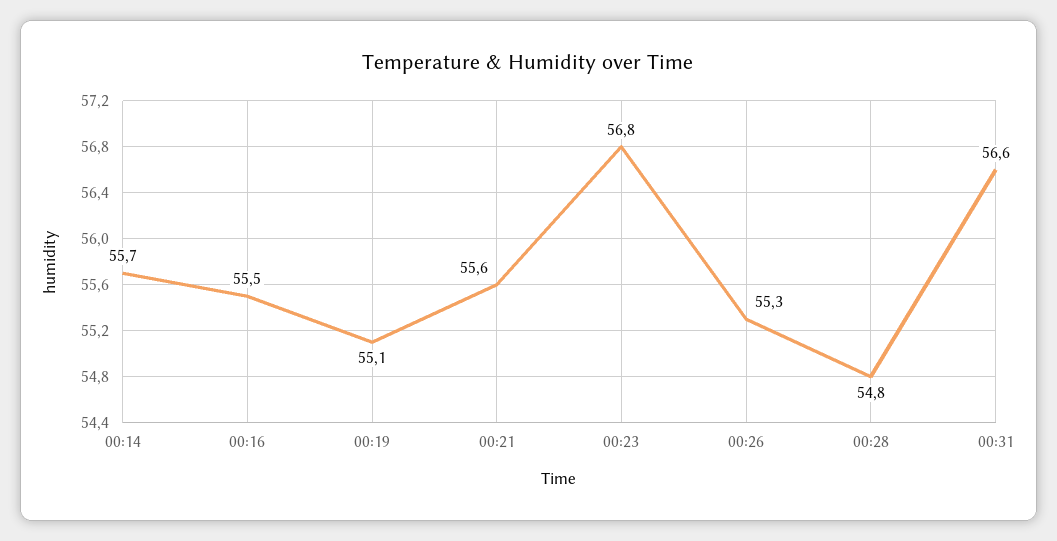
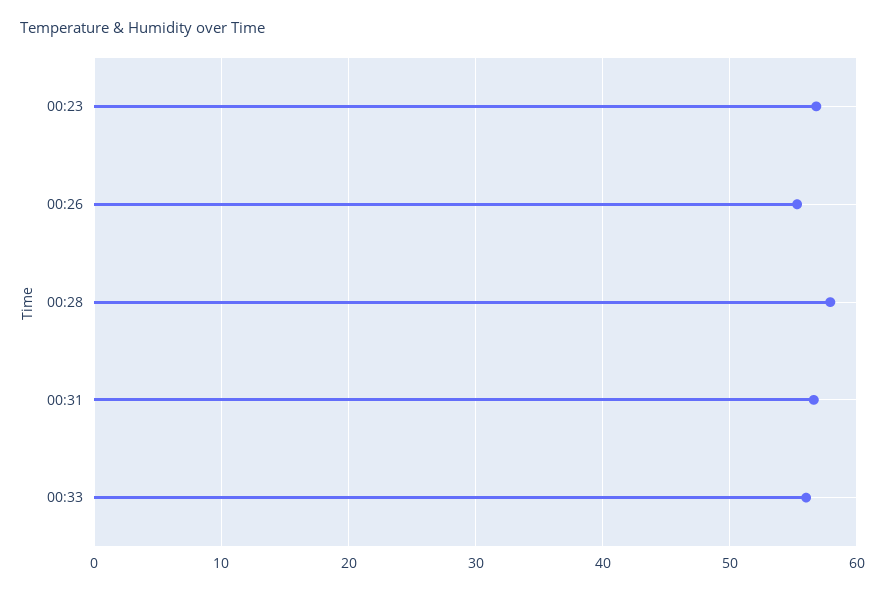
00:14: 55.7 -> none
00:16: 55.5 -> none
00:19: 55.1 -> none
00:21: 55.6 -> none
00:28: 54.8 -> 58
00:33: none -> 56

